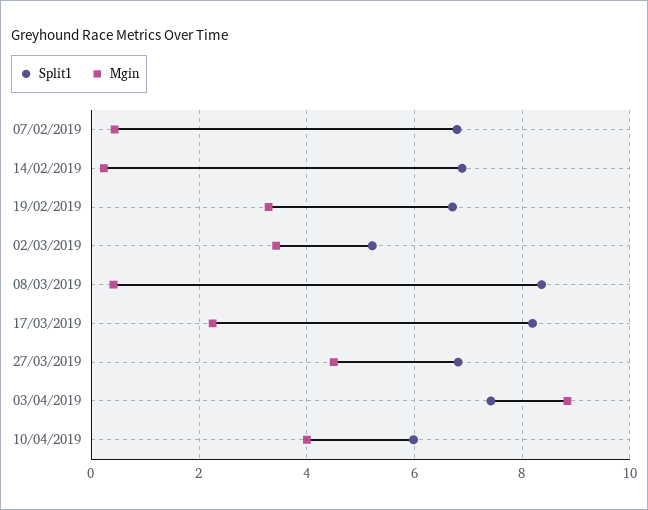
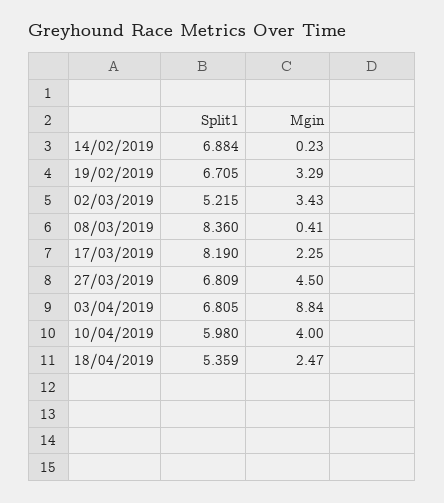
Split1, 07/02/2019: 6.8 -> none
Mgin, 07/02/2019: 0.4 -> none
Split1, 03/04/2019: 7.4 -> 6.805
Split1, 18/04/2019: none -> 5.359
Mgin, 18/04/2019: none -> 2.47

